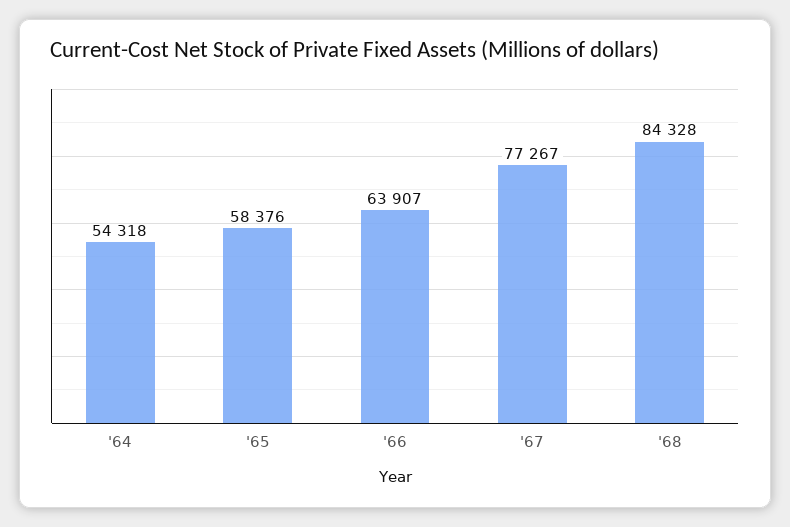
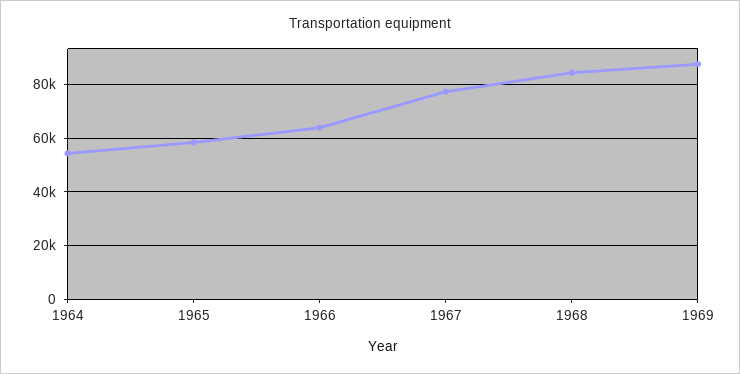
1969: none -> 87500

